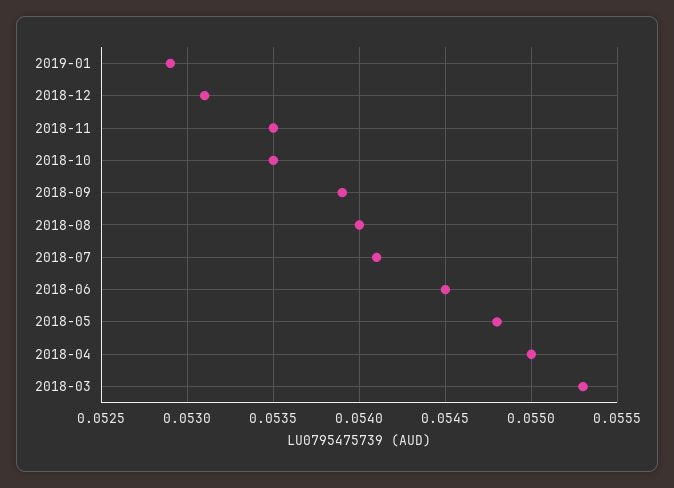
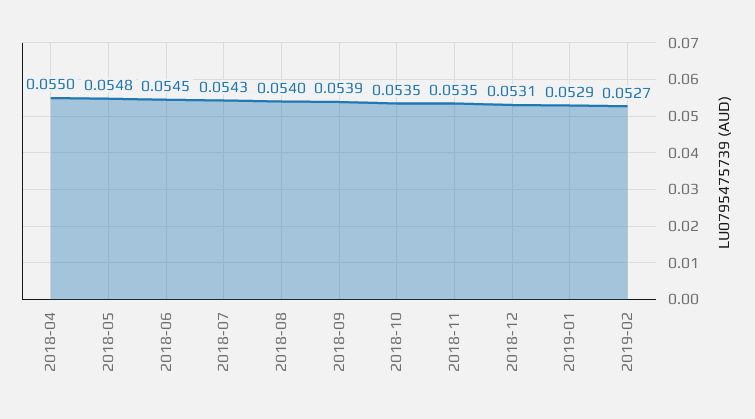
2018-07: 0.0541 -> 0.0543
2018-03: 0.0553 -> none
2019-02: none -> 0.0527

